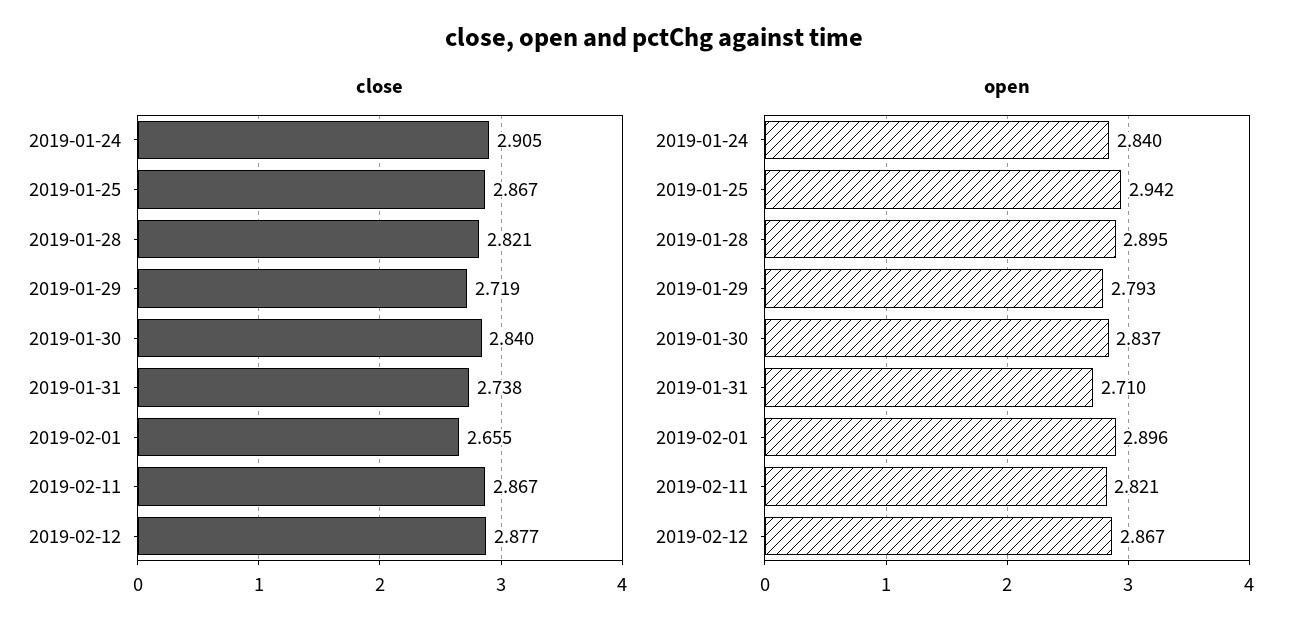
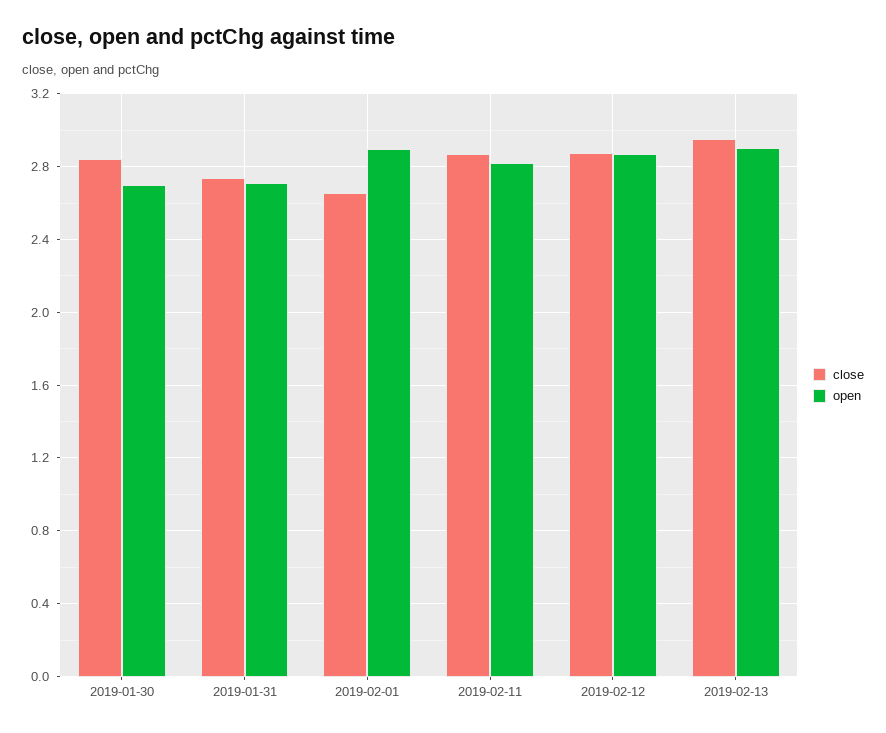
close, 2019-01-24: 2.905 -> none
close, 2019-01-25: 2.867 -> none
close, 2019-01-28: 2.821 -> none
close, 2019-01-29: 2.719 -> none
open, 2019-01-24: 2.84 -> none
open, 2019-01-25: 2.942 -> none
open, 2019-01-28: 2.895 -> none
open, 2019-01-29: 2.793 -> none
open, 2019-01-30: 2.837 -> 2.7
close, 2019-02-13: none -> 2.95
open, 2019-02-13: none -> 2.9

